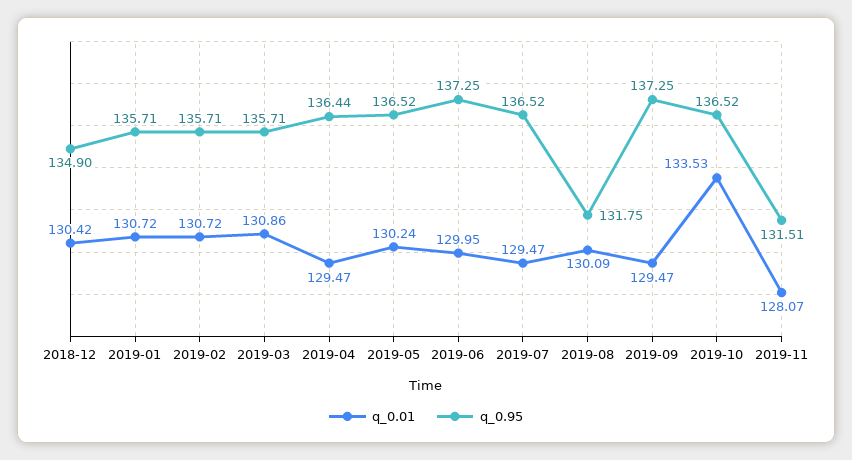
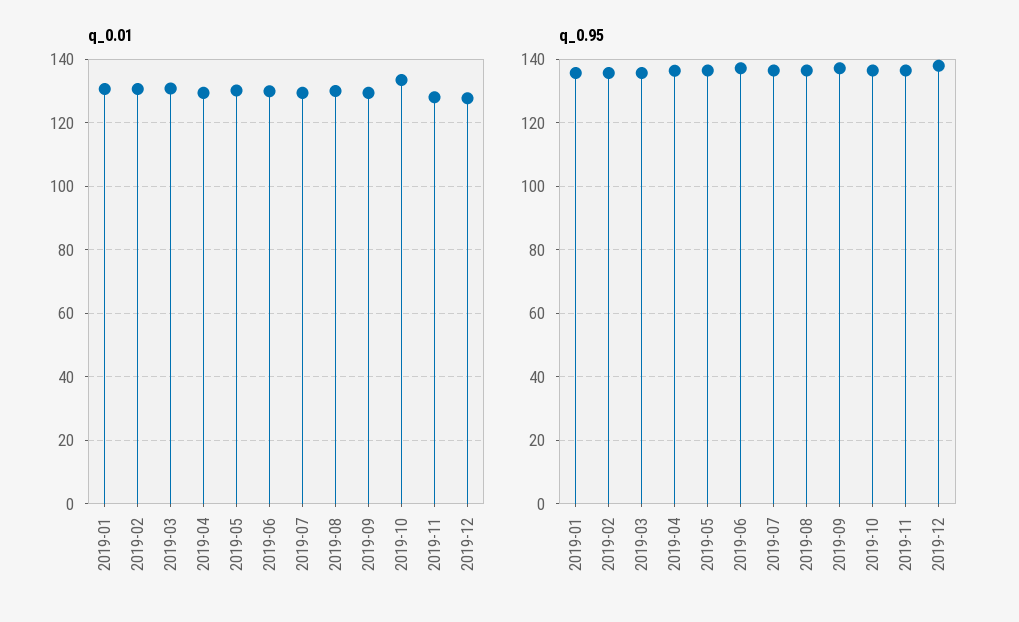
q_0.01, 2018-12: 130.42 -> none
q_0.95, 2018-12: 134.9 -> none
q_0.95, 2019-08: 131.75 -> 136
q_0.95, 2019-11: 131.51 -> 136
q_0.01, 2019-12: none -> 128
q_0.95, 2019-12: none -> 138

